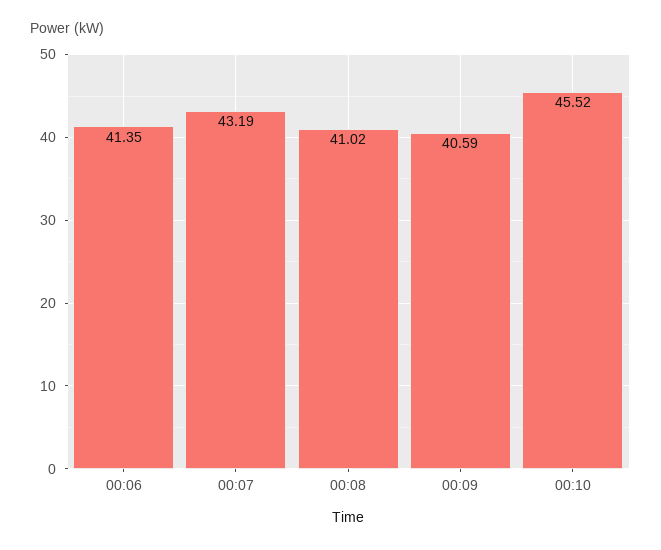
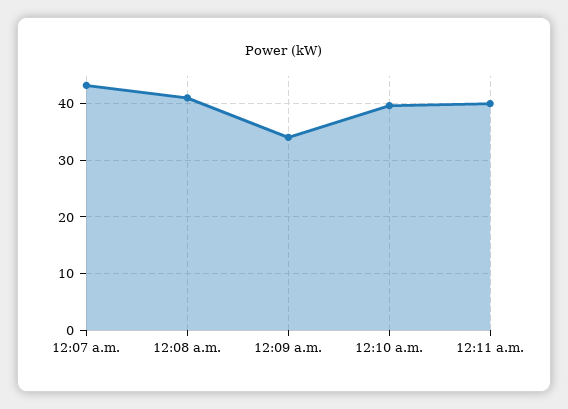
00:06: 41.35 -> none
00:09: 40.59 -> 34
00:10: 45.52 -> 40
12:11 a.m.: none -> 40

